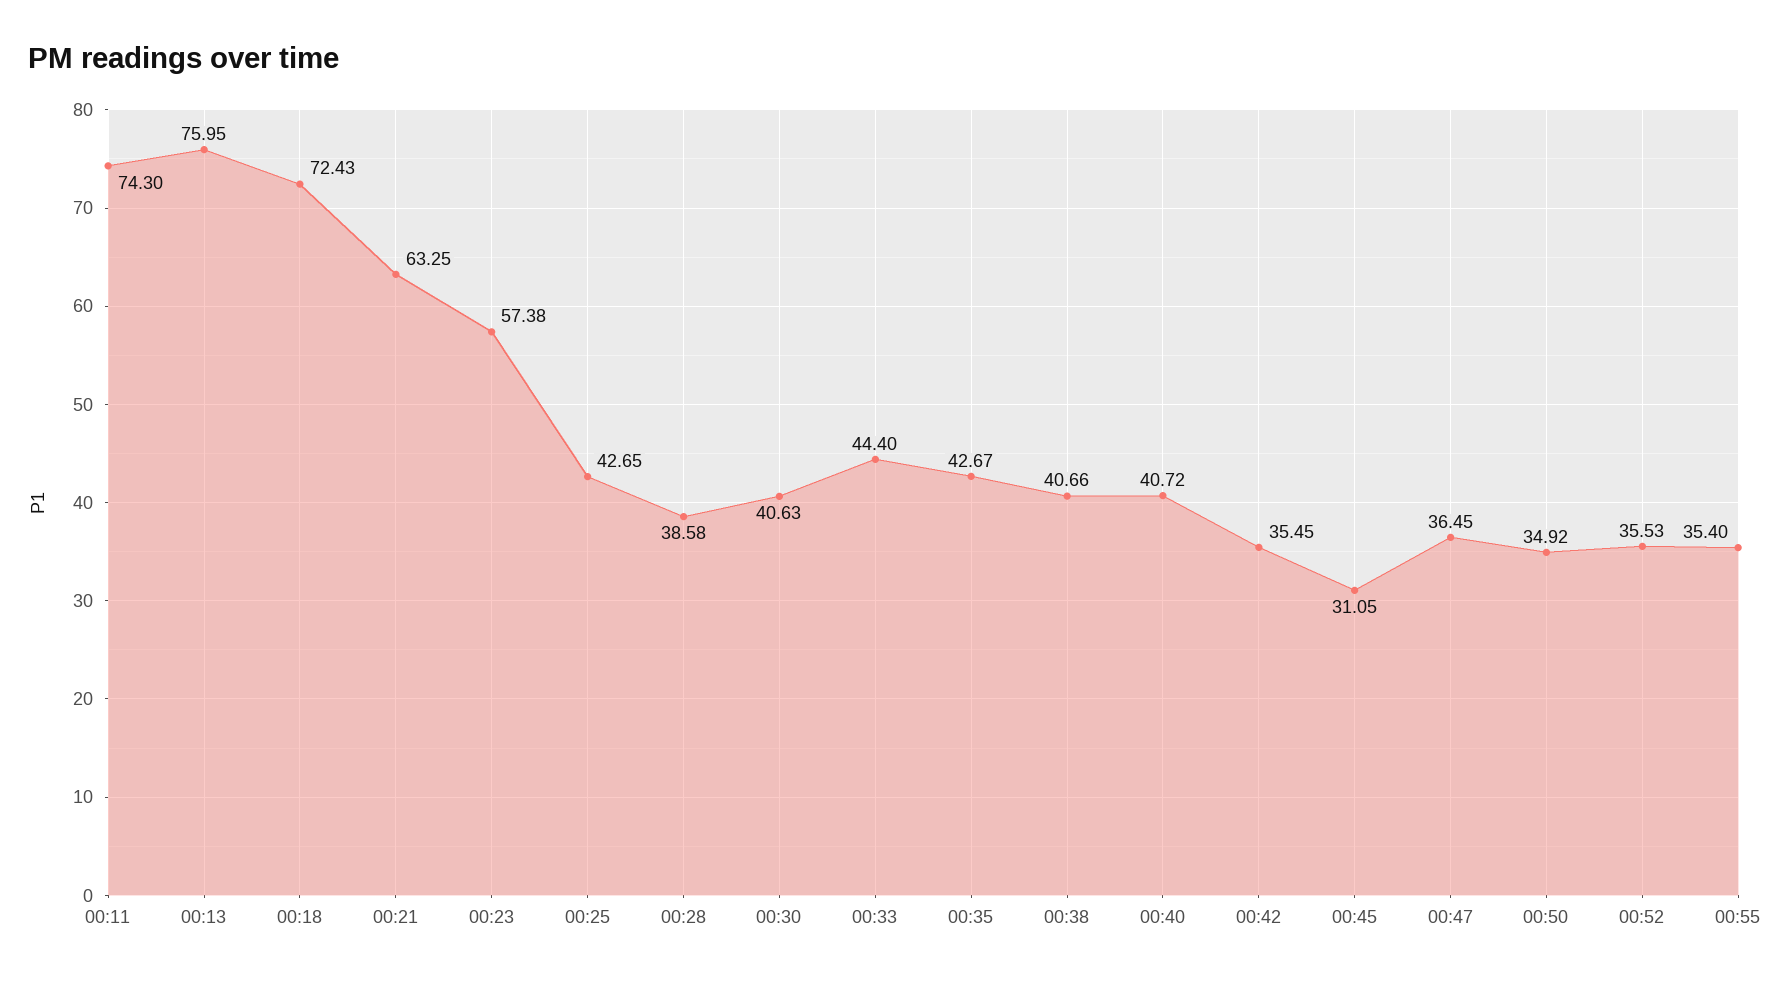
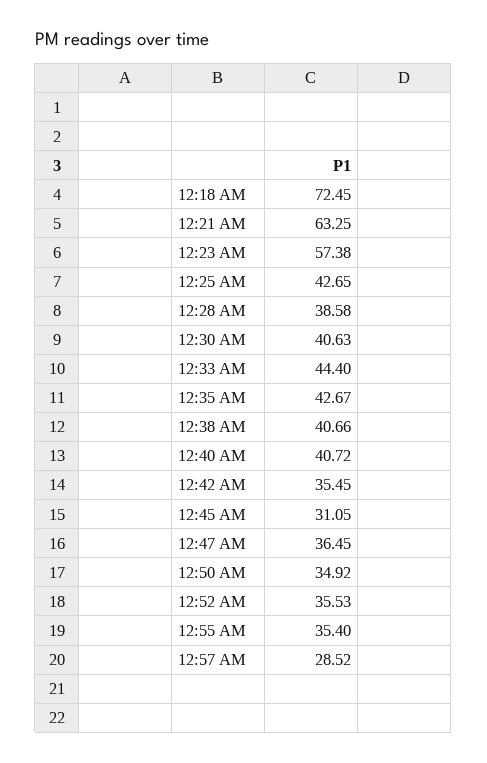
00:11: 74.3 -> none
00:13: 75.95 -> none
00:18: 72.43 -> 72.45
12:57 AM: none -> 28.52

